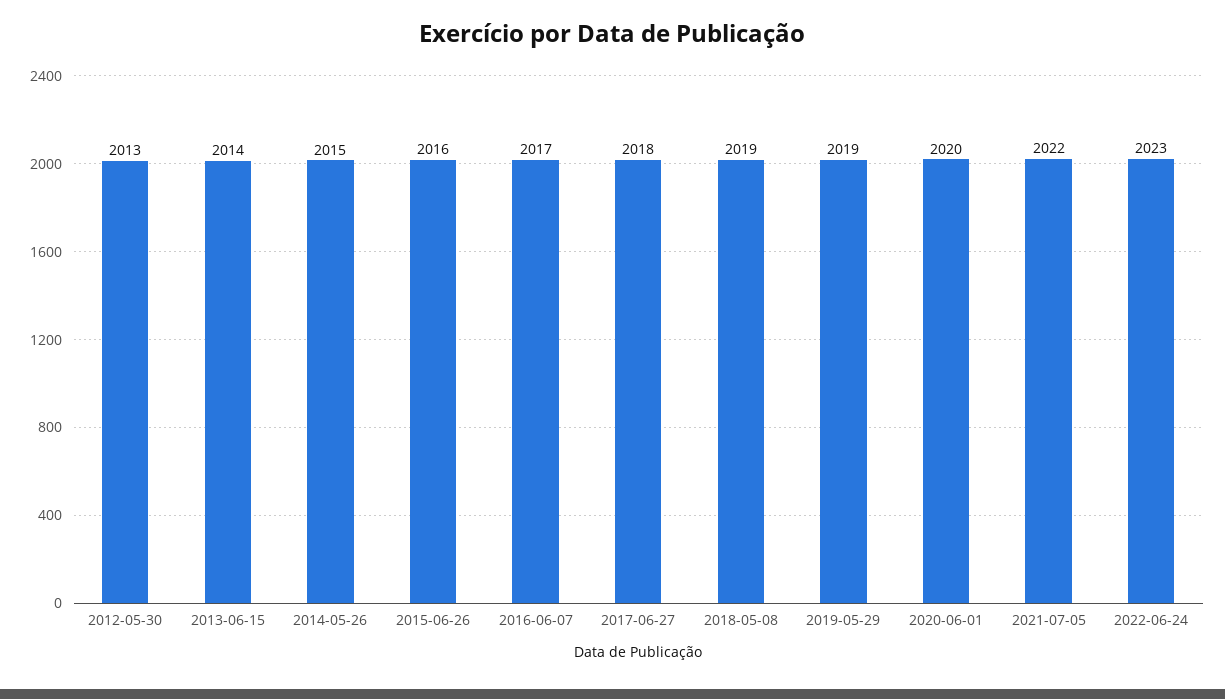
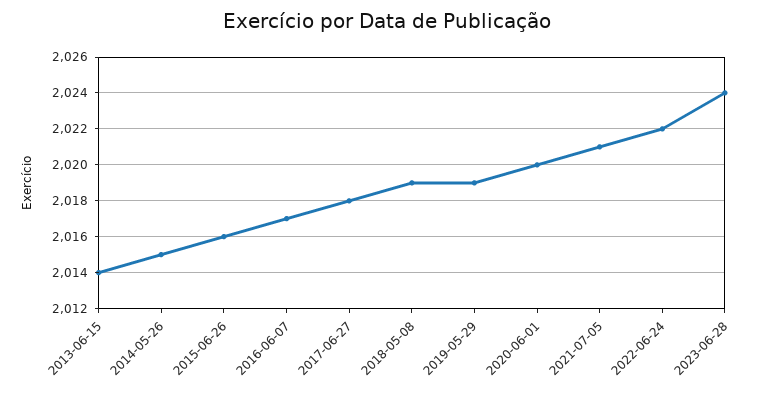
2012-05-30: 2013 -> none
2021-07-05: 2022 -> 2021
2022-06-24: 2023 -> 2022
2023-06-28: none -> 2024

